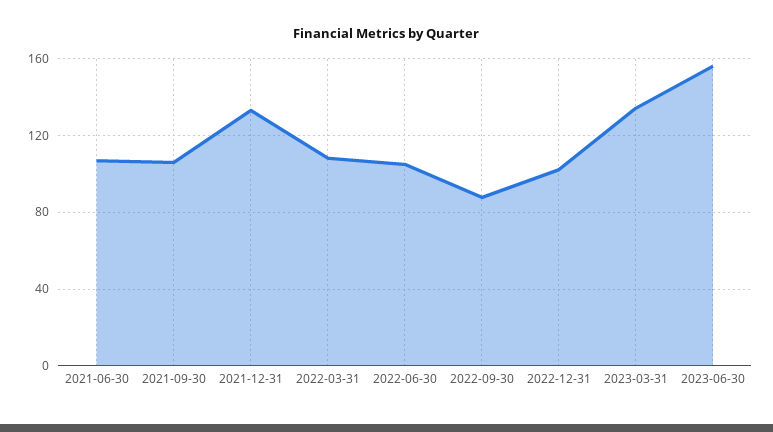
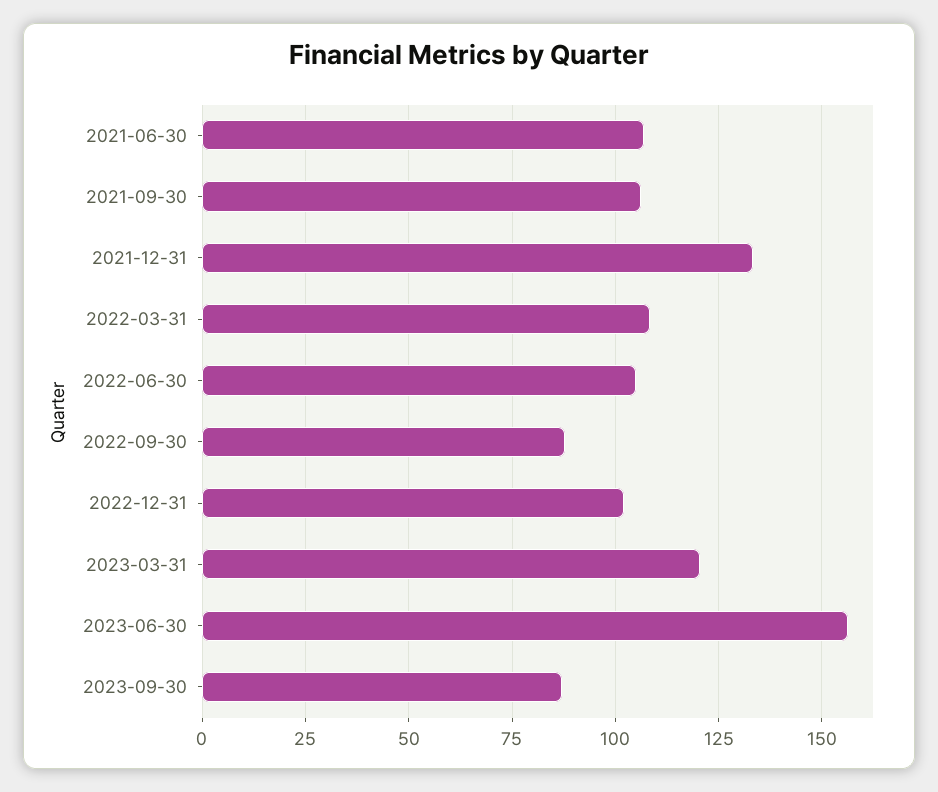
2023-03-31: 135 -> 120
2023-09-30: none -> 87.5

